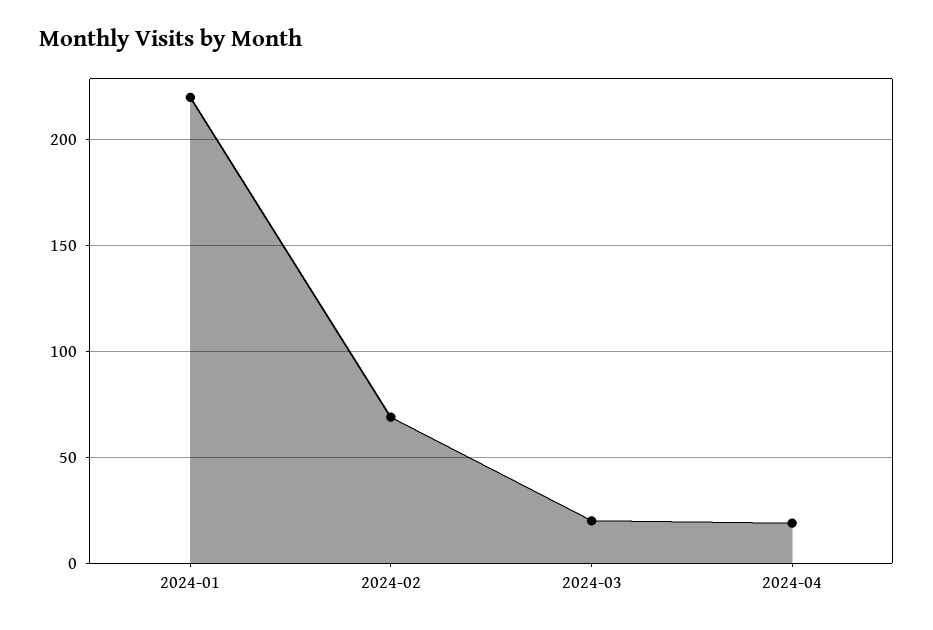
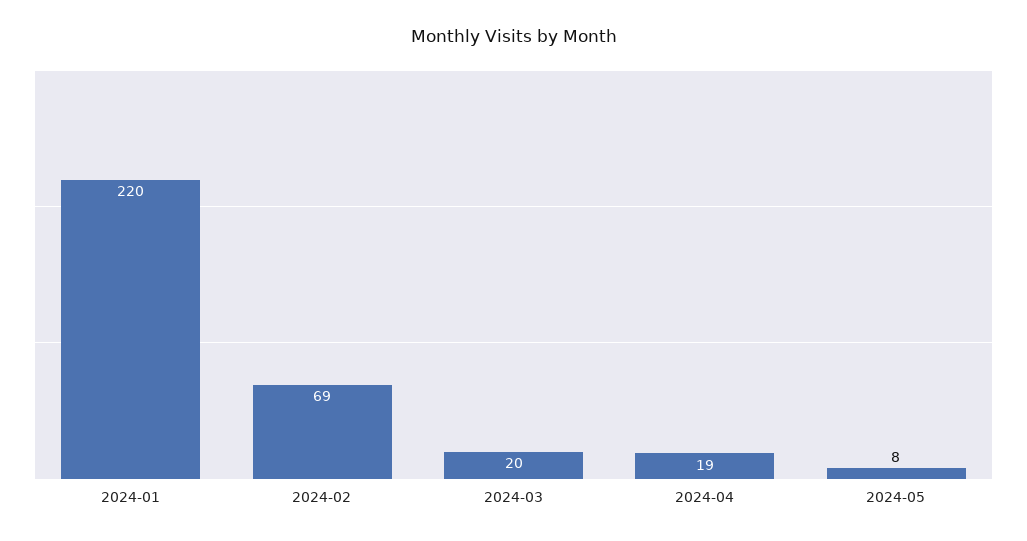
2024-05: none -> 8

